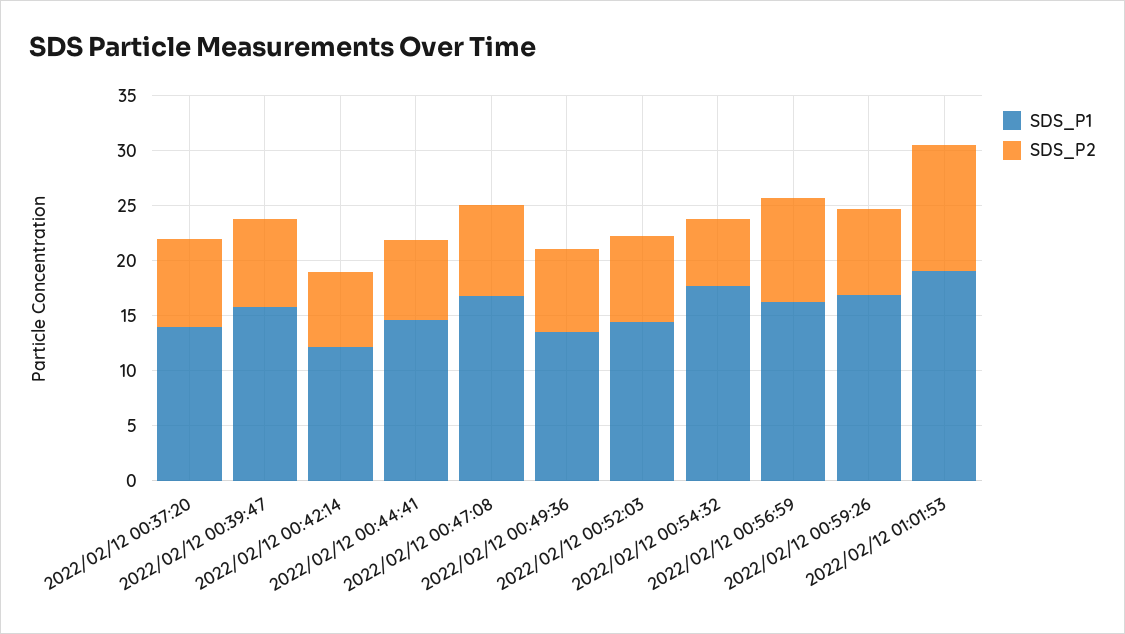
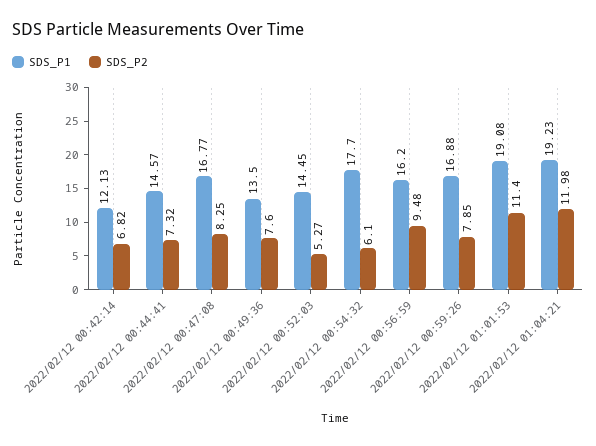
SDS_P1, 2022/02/12 00:37:20: 14 -> none
SDS_P2, 2022/02/12 00:37:20: 8 -> none
SDS_P1, 2022/02/12 00:39:47: 16 -> none
SDS_P2, 2022/02/12 00:39:47: 8 -> none
SDS_P2, 2022/02/12 00:52:03: 8 -> 5.27
SDS_P1, 2022/02/12 01:04:21: none -> 19.23
SDS_P2, 2022/02/12 01:04:21: none -> 11.98

